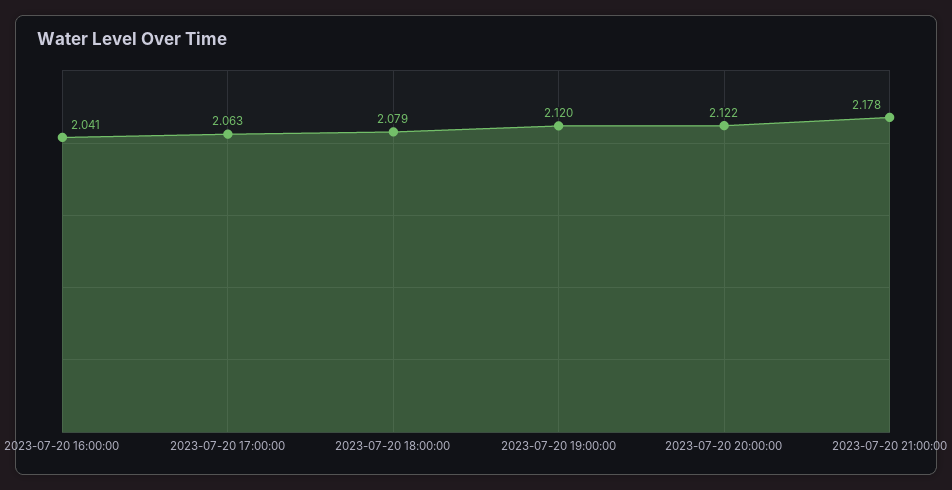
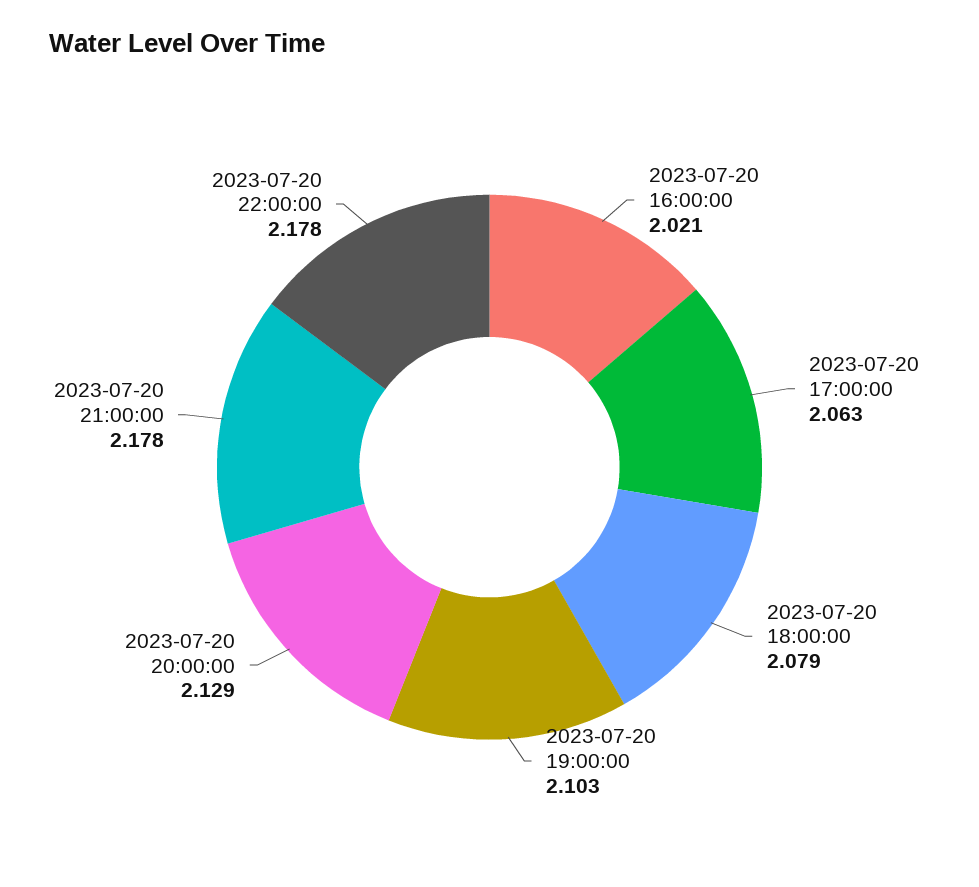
2023-07-20 16:00:00: 2.041 -> 2.021
2023-07-20 19:00:00: 2.12 -> 2.103
2023-07-20 20:00:00: 2.122 -> 2.129
2023-07-20 22:00:00: none -> 2.178

